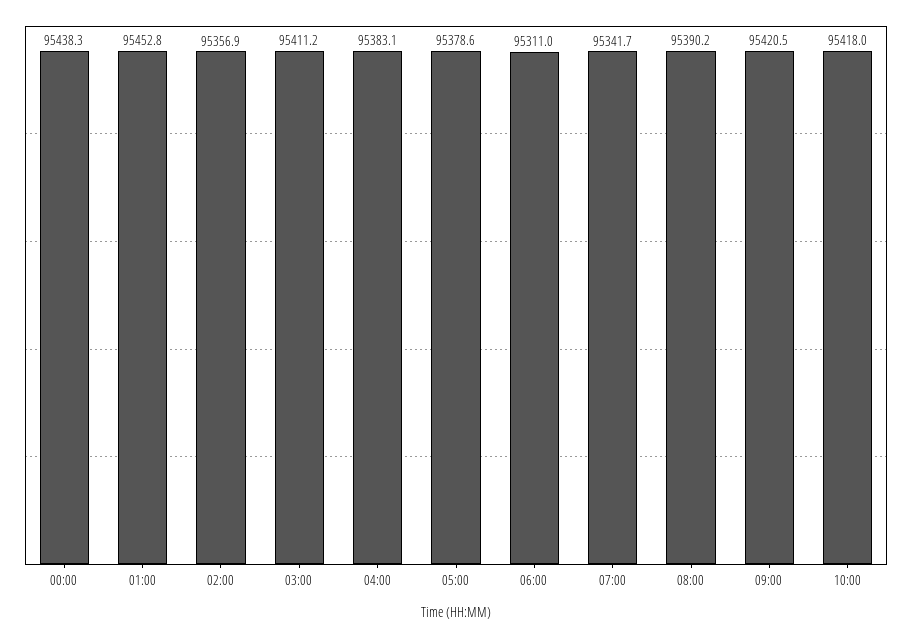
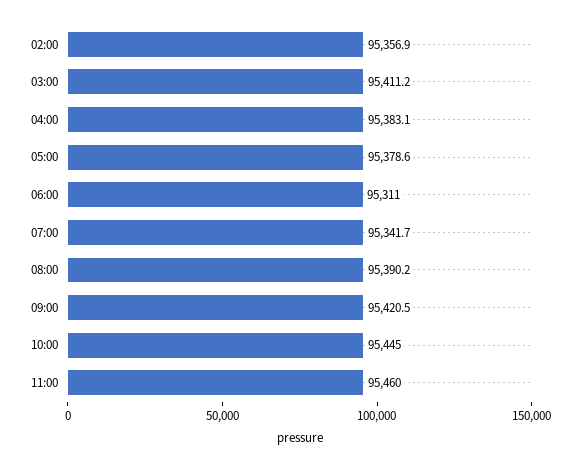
00:00: 95438.3 -> none
01:00: 95452.8 -> none
10:00: 95418 -> 95445
11:00: none -> 95460

